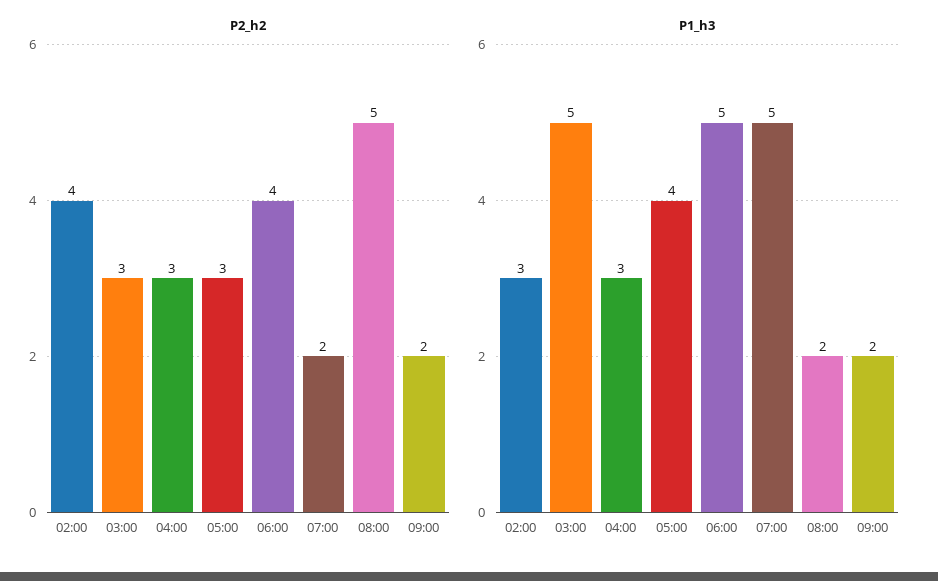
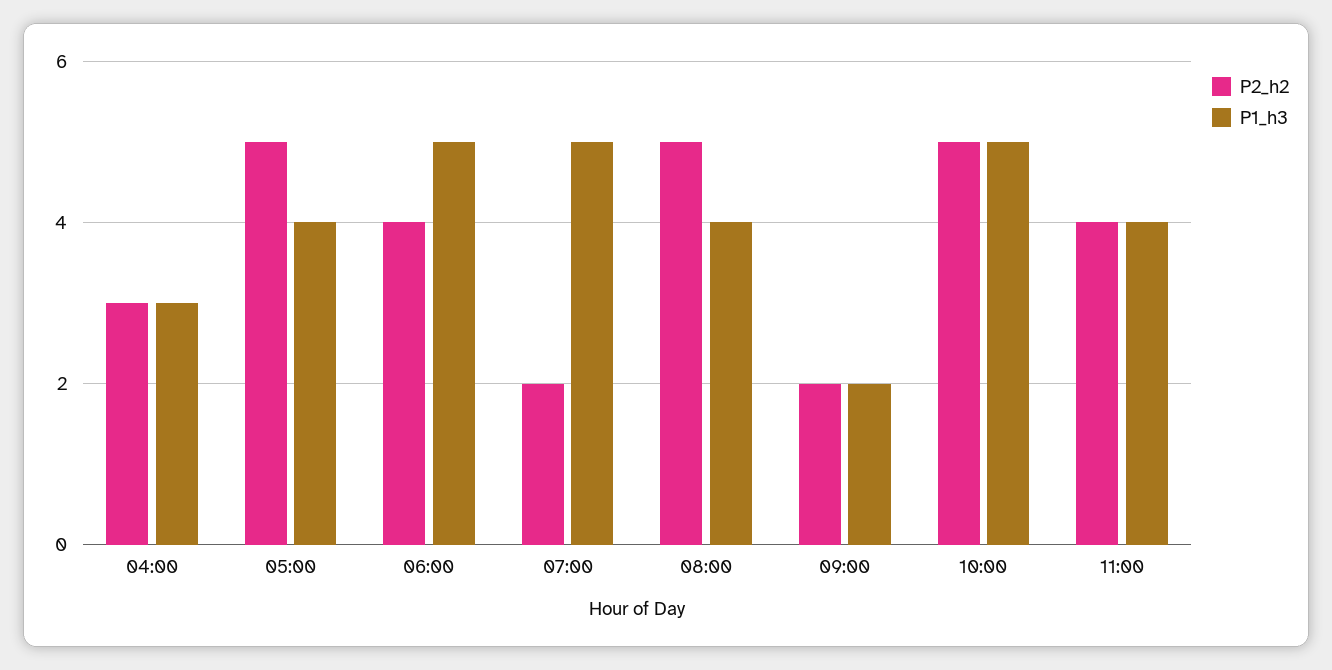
P2_h2, 02:00: 4 -> none
P2_h2, 03:00: 3 -> none
P2_h2, 05:00: 3 -> 5
P1_h3, 02:00: 3 -> none
P1_h3, 03:00: 5 -> none
P1_h3, 08:00: 2 -> 4
P2_h2, 10:00: none -> 5
P1_h3, 10:00: none -> 5
P2_h2, 11:00: none -> 4
P1_h3, 11:00: none -> 4

